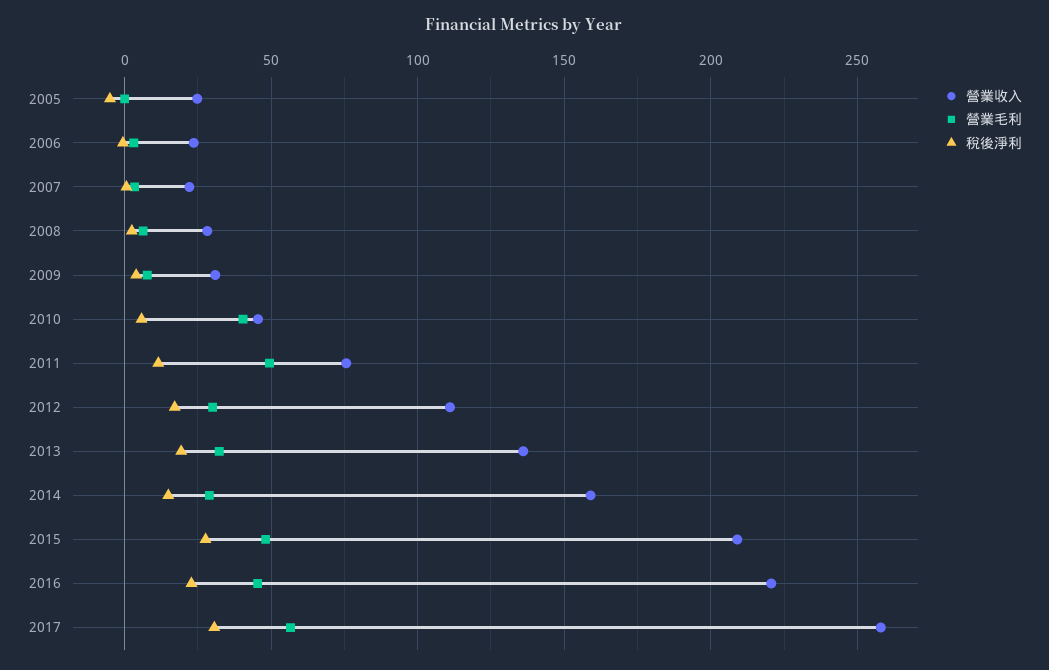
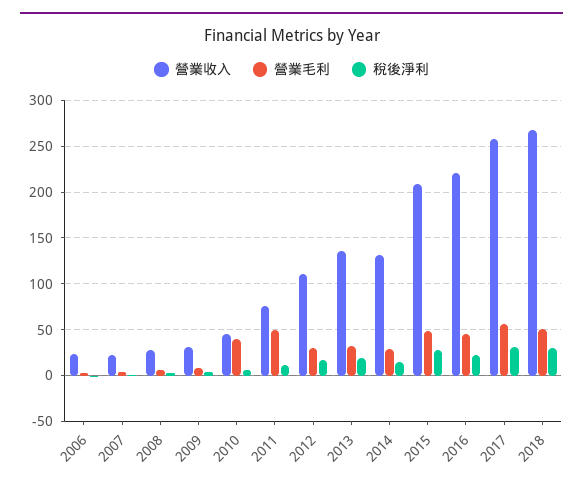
營業收入, 2005: 25 -> none
營業毛利, 2005: 0 -> none
稅後淨利, 2005: -5 -> none
營業收入, 2014: 160 -> 130
營業收入, 2018: none -> 270
營業毛利, 2018: none -> 50
稅後淨利, 2018: none -> 30

